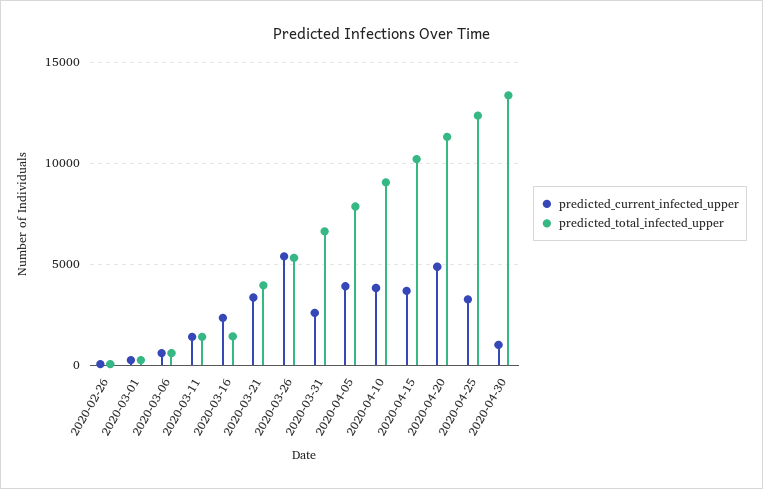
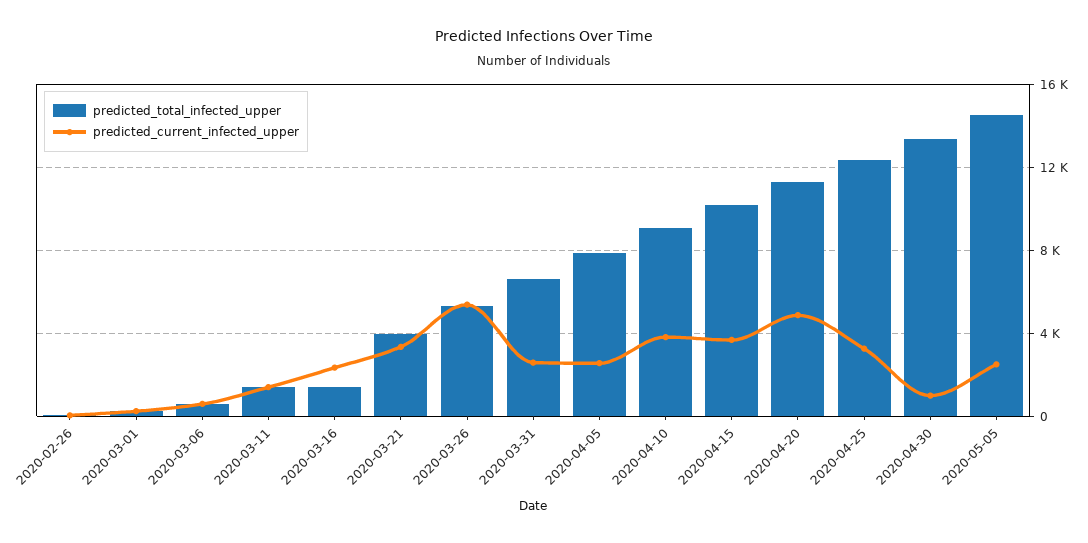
predicted_current_infected_upper, 2020-04-05: 4000 -> 2500
predicted_total_infected_upper, 2020-05-05: none -> 14500
predicted_current_infected_upper, 2020-05-05: none -> 2500

